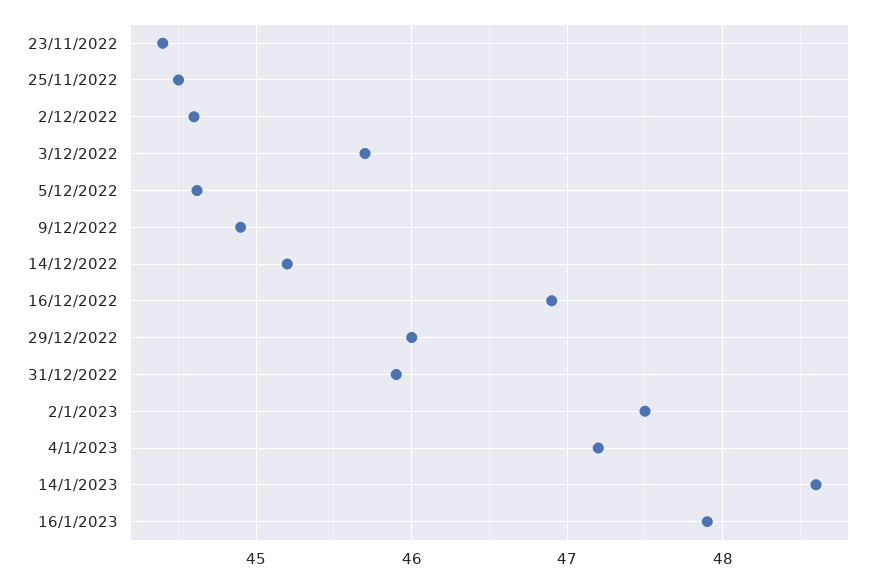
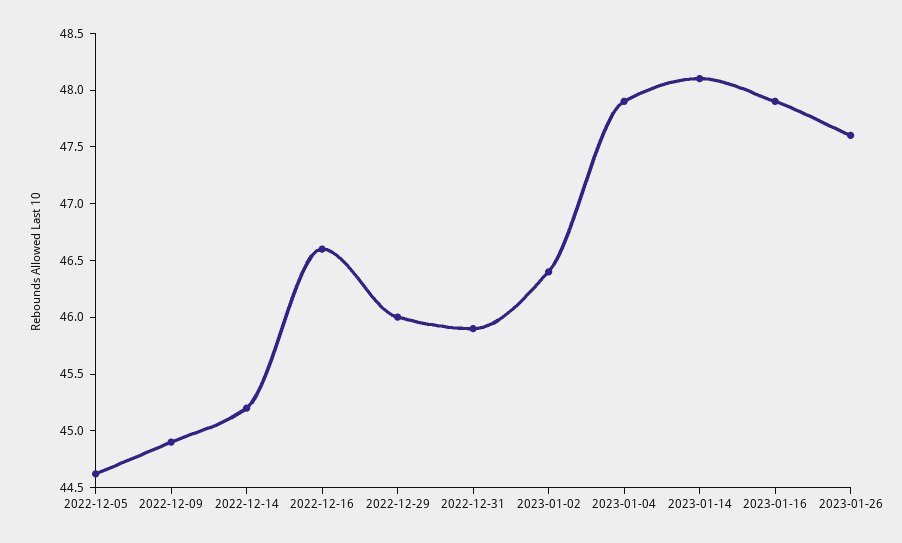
23/11/2022: 44.4 -> none
25/11/2022: 44.5 -> none
2/12/2022: 44.6 -> none
3/12/2022: 45.7 -> none
16/12/2022: 46.9 -> 46.6
2/1/2023: 47.5 -> 46.4
4/1/2023: 47.2 -> 47.9
14/1/2023: 48.6 -> 48.1
2023-01-26: none -> 47.6

